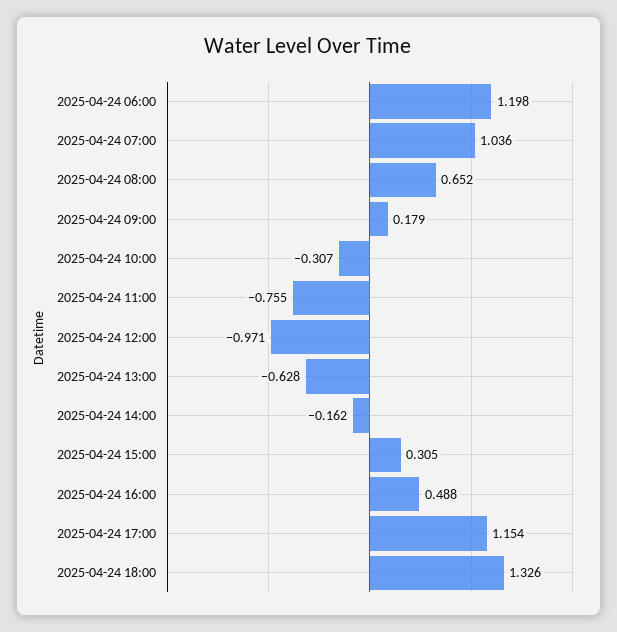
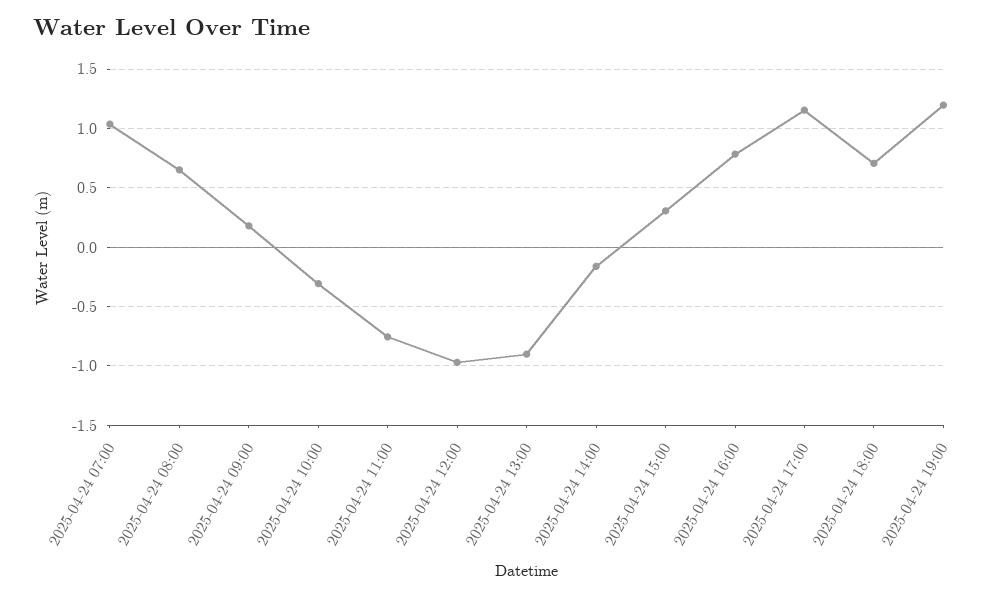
2025-04-24 06:00: 1.198 -> none
2025-04-24 13:00: -0.628 -> -0.9
2025-04-24 16:00: 0.488 -> 0.8
2025-04-24 18:00: 1.326 -> 0.7
2025-04-24 19:00: none -> 1.2

